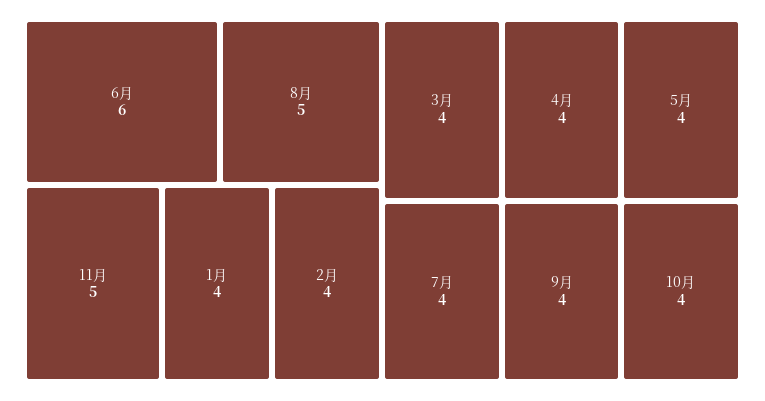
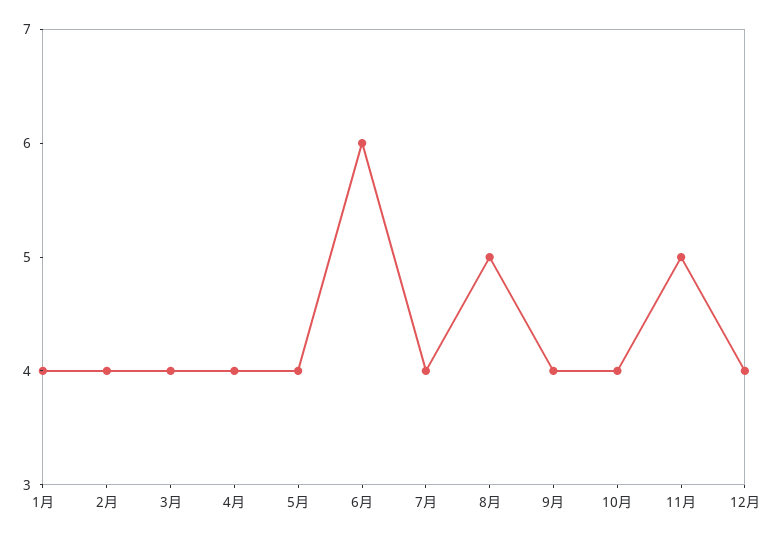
12月: none -> 4

